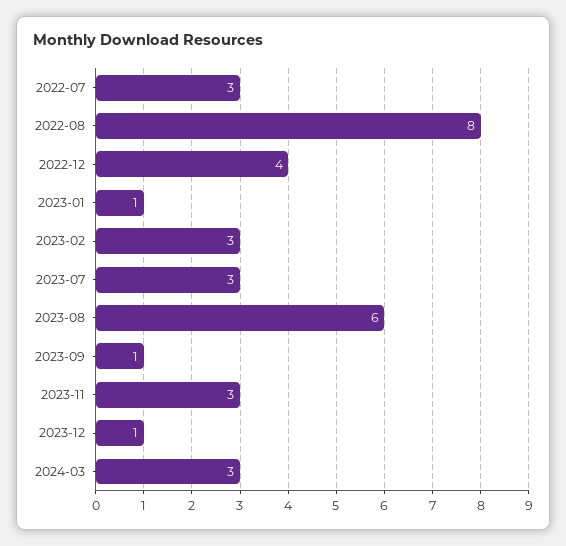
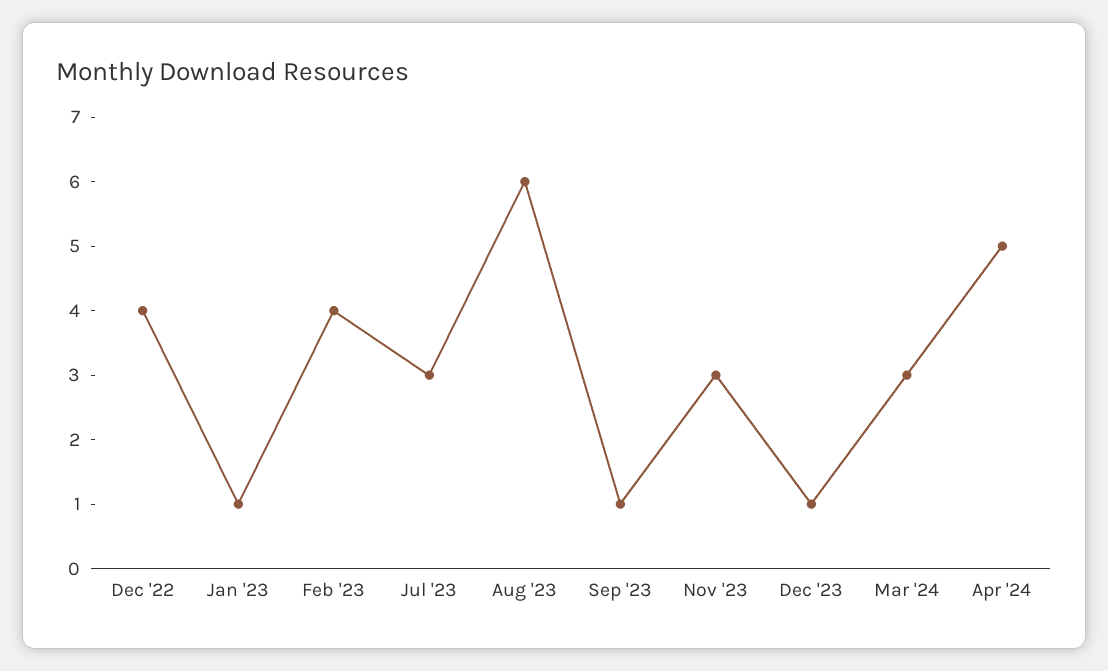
2022-07: 3 -> none
2022-08: 8 -> none
2023-02: 3 -> 4
Apr '24: none -> 5

